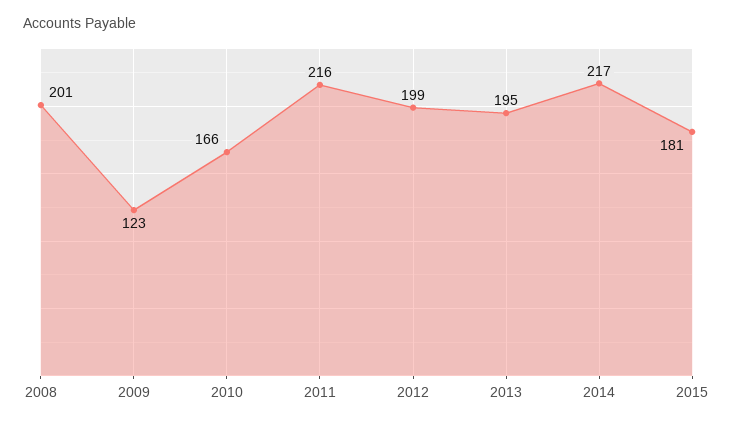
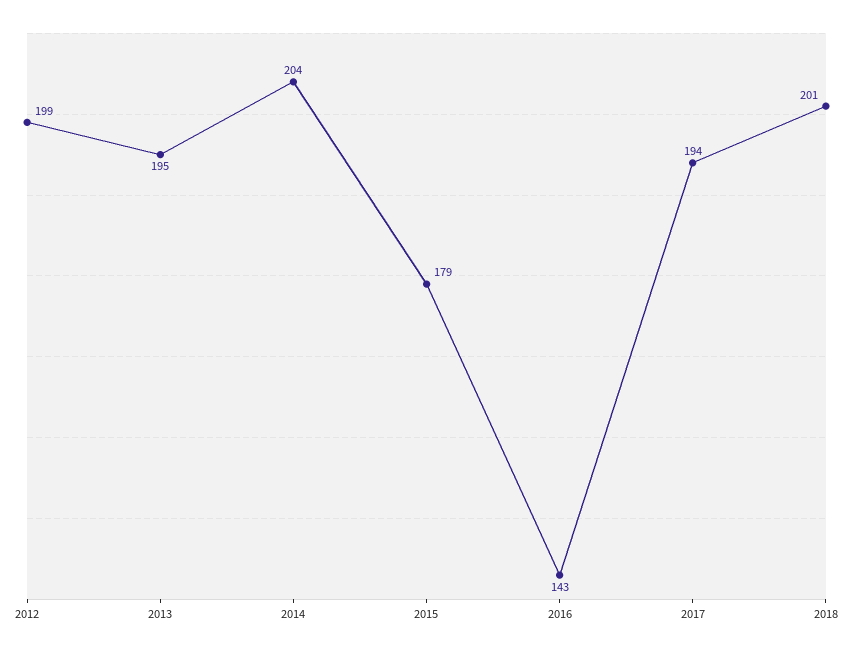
2008: 201 -> none
2009: 123 -> none
2010: 166 -> none
2011: 216 -> none
2014: 217 -> 204
2015: 181 -> 179
2016: none -> 143
2017: none -> 194
2018: none -> 201

